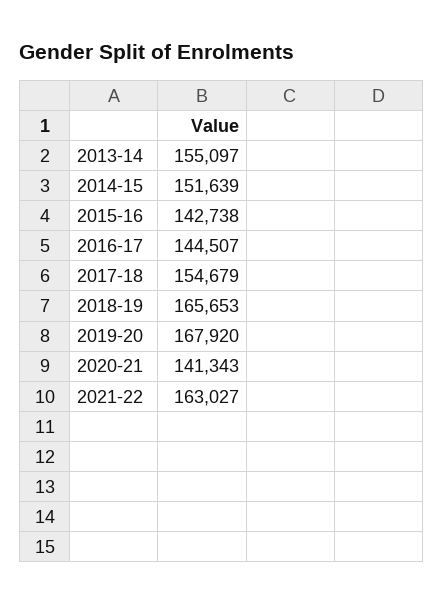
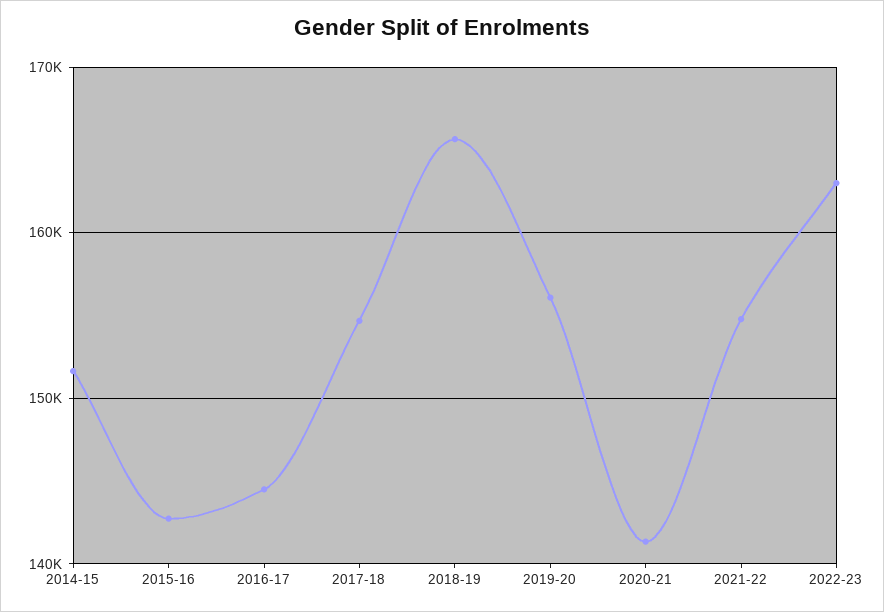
2013-14: 155097 -> none
2019-20: 167920 -> 156000
2021-22: 163027 -> 155000
2022-23: none -> 163000

